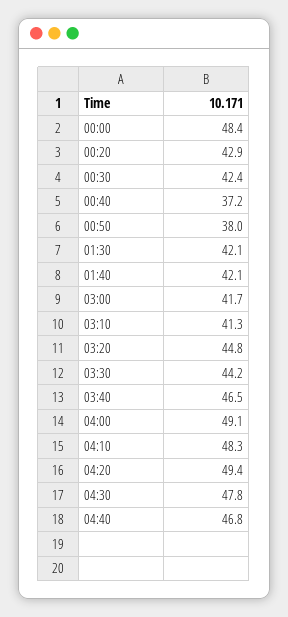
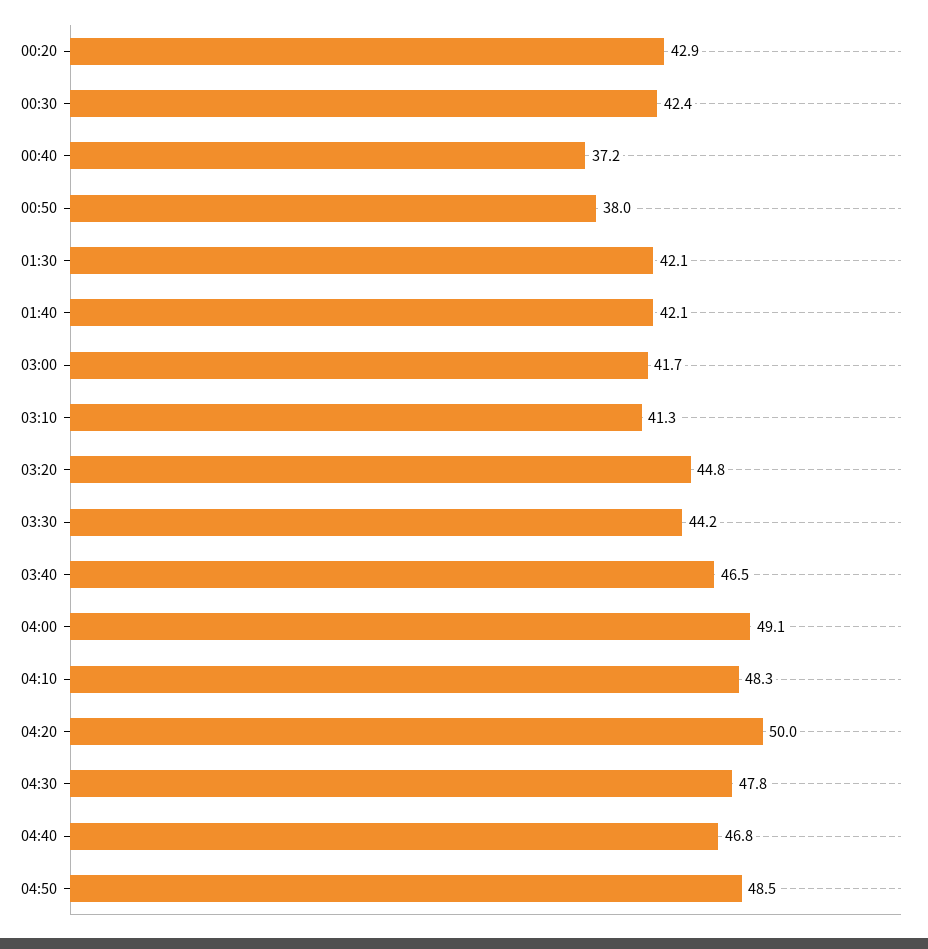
00:00: 48.4 -> none
04:20: 49.4 -> 50
04:50: none -> 48.5

